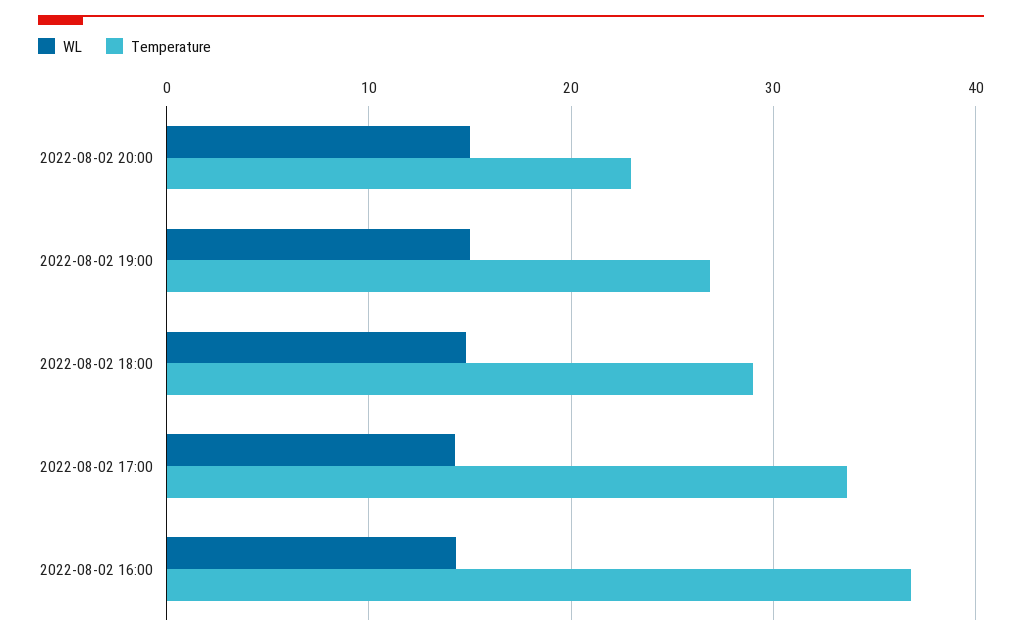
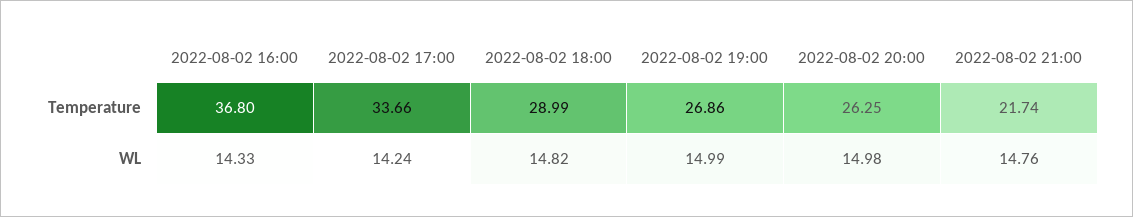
Temperature, 2022-08-02 20:00: 23 -> 26.25
Temperature, 2022-08-02 21:00: none -> 21.74
WL, 2022-08-02 21:00: none -> 14.76

